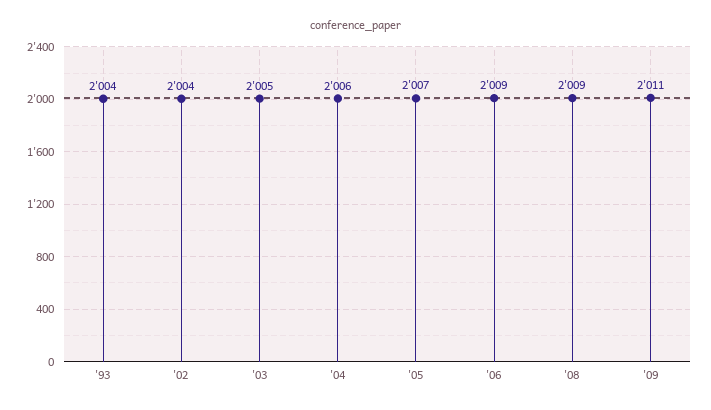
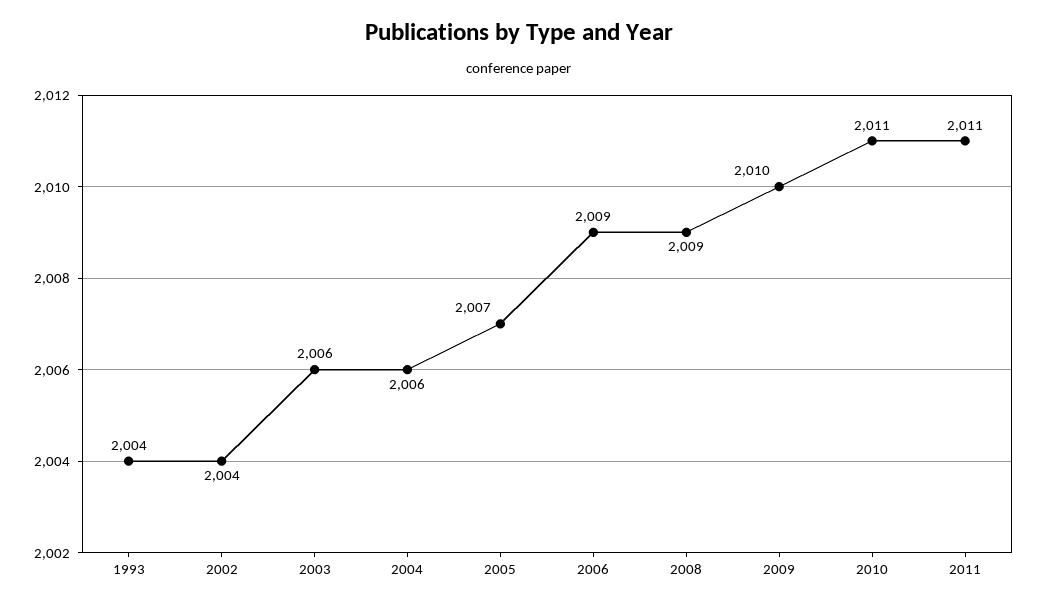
'03: 2005 -> 2006
'09: 2011 -> 2010
2010: none -> 2011
2011: none -> 2011

